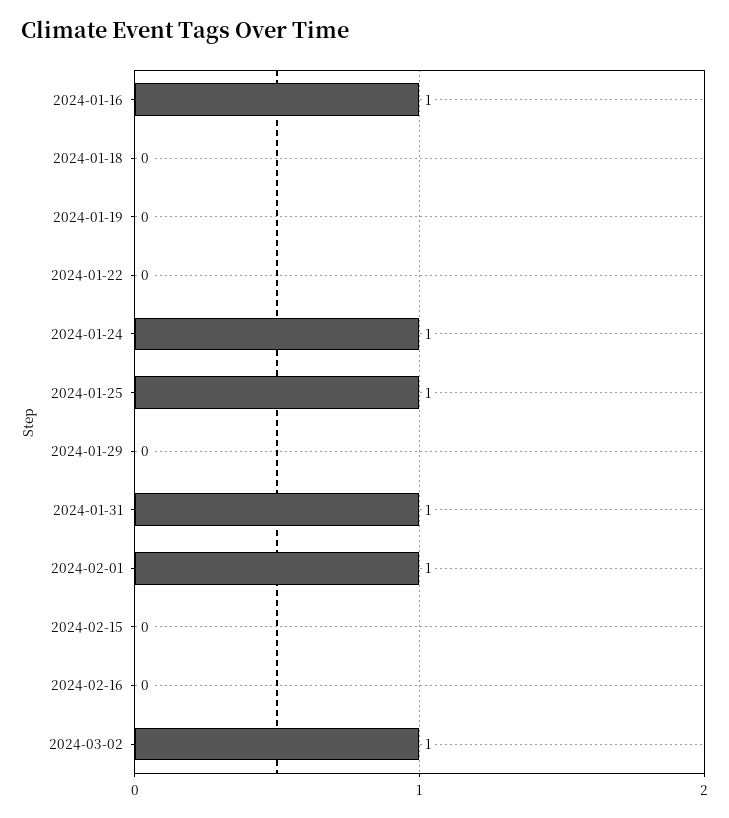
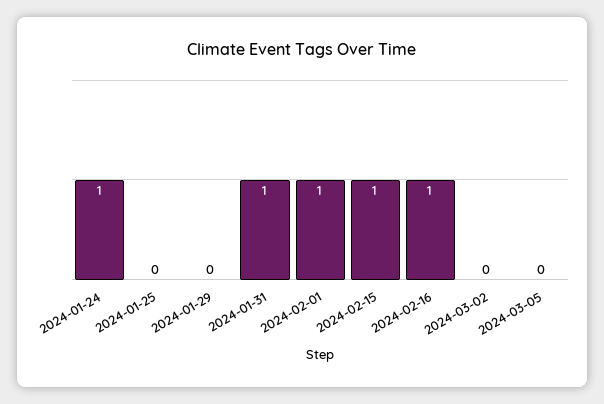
2024-01-16: 1 -> none
2024-01-18: 0 -> none
2024-01-19: 0 -> none
2024-01-22: 0 -> none
2024-01-25: 1 -> 0
2024-02-15: 0 -> 1
2024-02-16: 0 -> 1
2024-03-02: 1 -> 0
2024-03-05: none -> 0

